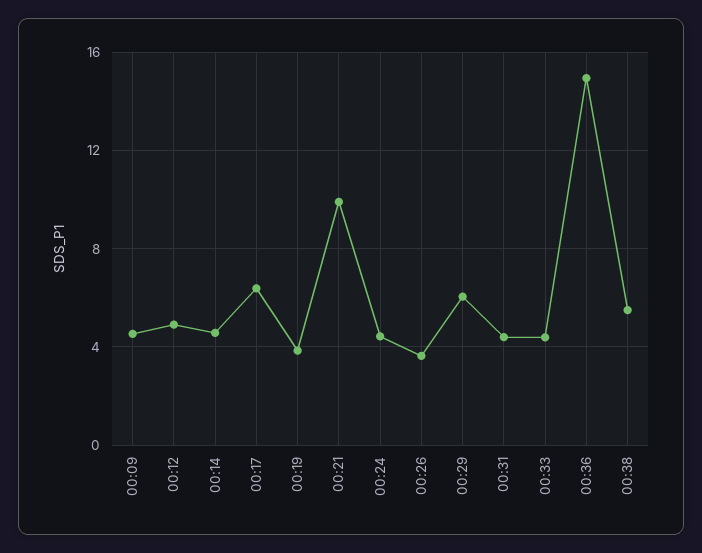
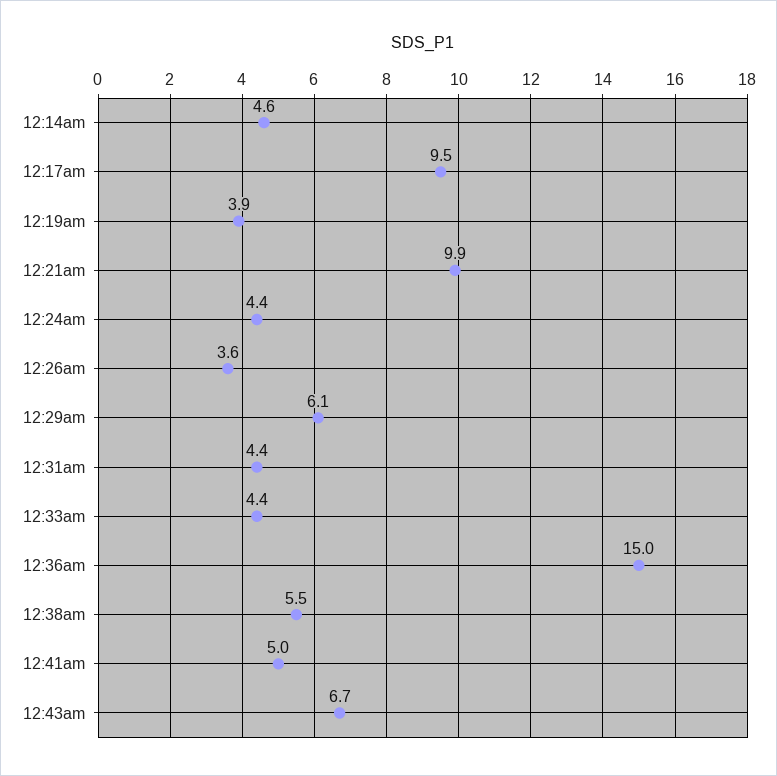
00:09: 4.5 -> none
00:12: 5 -> none
00:17: 6.5 -> 9.5
12:41am: none -> 5
12:43am: none -> 6.7

